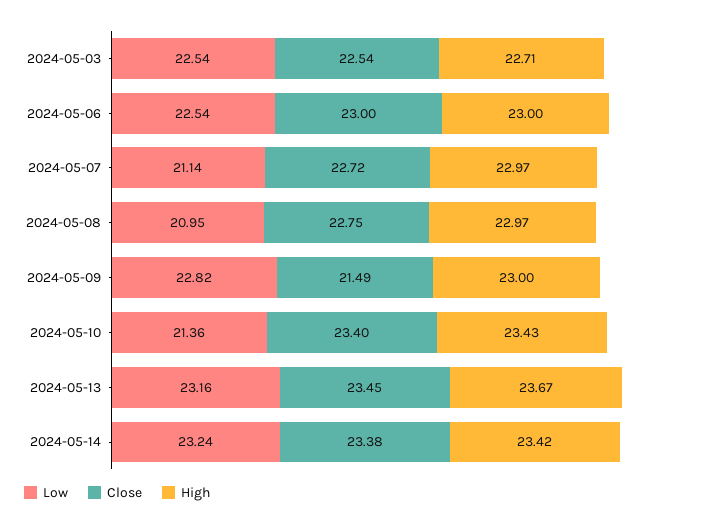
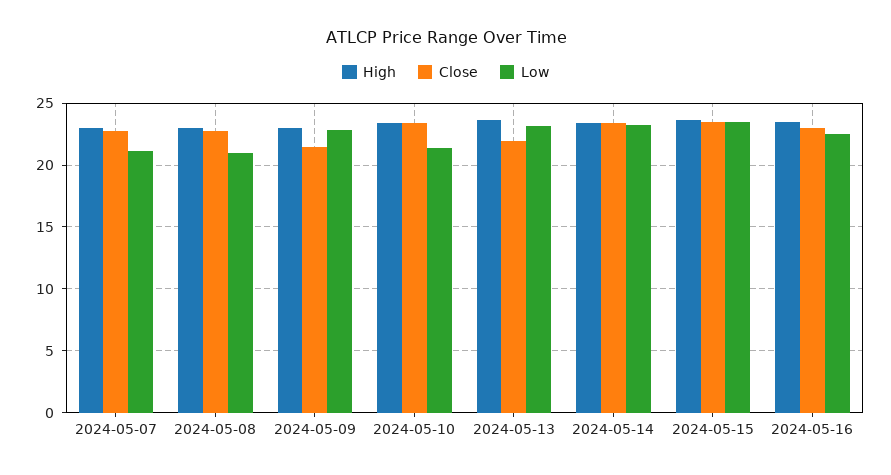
Low, 2024-05-03: 22.54 -> none
Close, 2024-05-03: 22.54 -> none
High, 2024-05-03: 22.71 -> none
Low, 2024-05-06: 22.54 -> none
Close, 2024-05-06: 23 -> none
High, 2024-05-06: 23 -> none
Close, 2024-05-13: 23.45 -> 22
High, 2024-05-15: none -> 23.5
Close, 2024-05-15: none -> 23.5
Low, 2024-05-15: none -> 23.5
High, 2024-05-16: none -> 23.5
Close, 2024-05-16: none -> 23
Low, 2024-05-16: none -> 22.5

